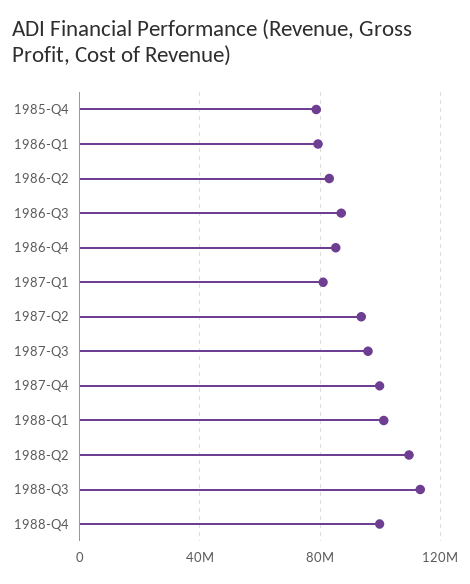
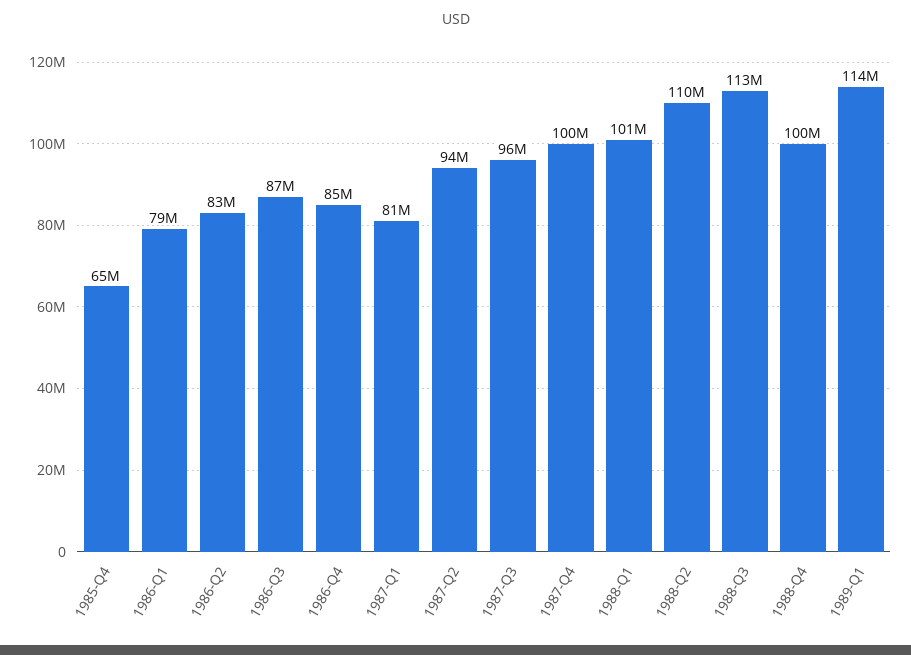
1985-Q4: 80000000 -> 65000000
1989-Q1: none -> 114000000

